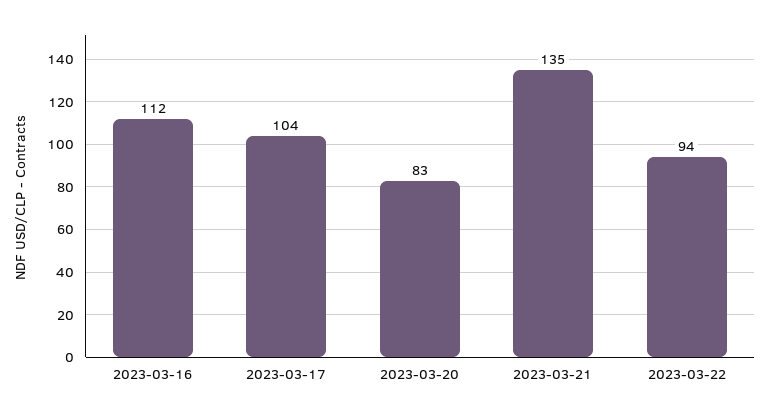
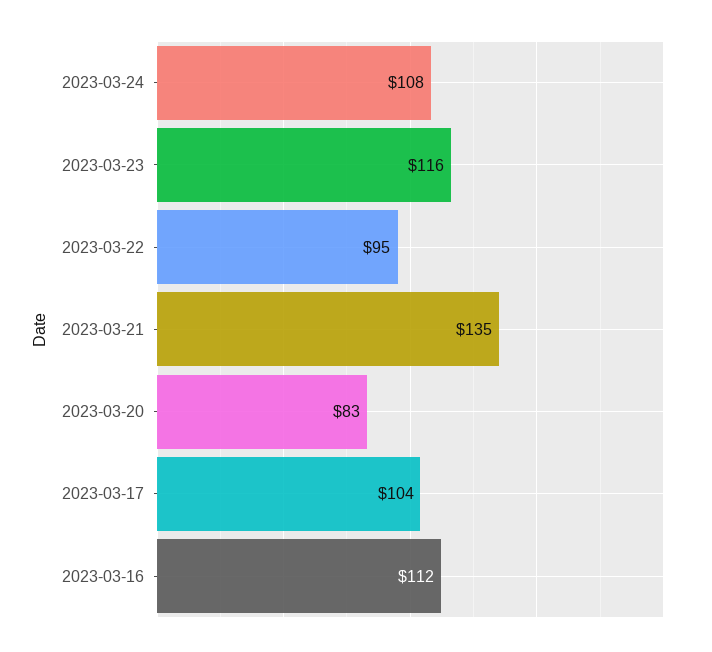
2023-03-22: 94 -> 95
2023-03-24: none -> 108
2023-03-23: none -> 116

